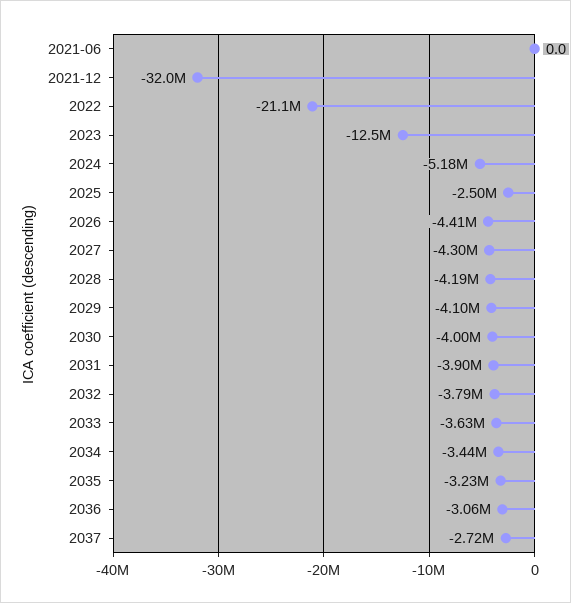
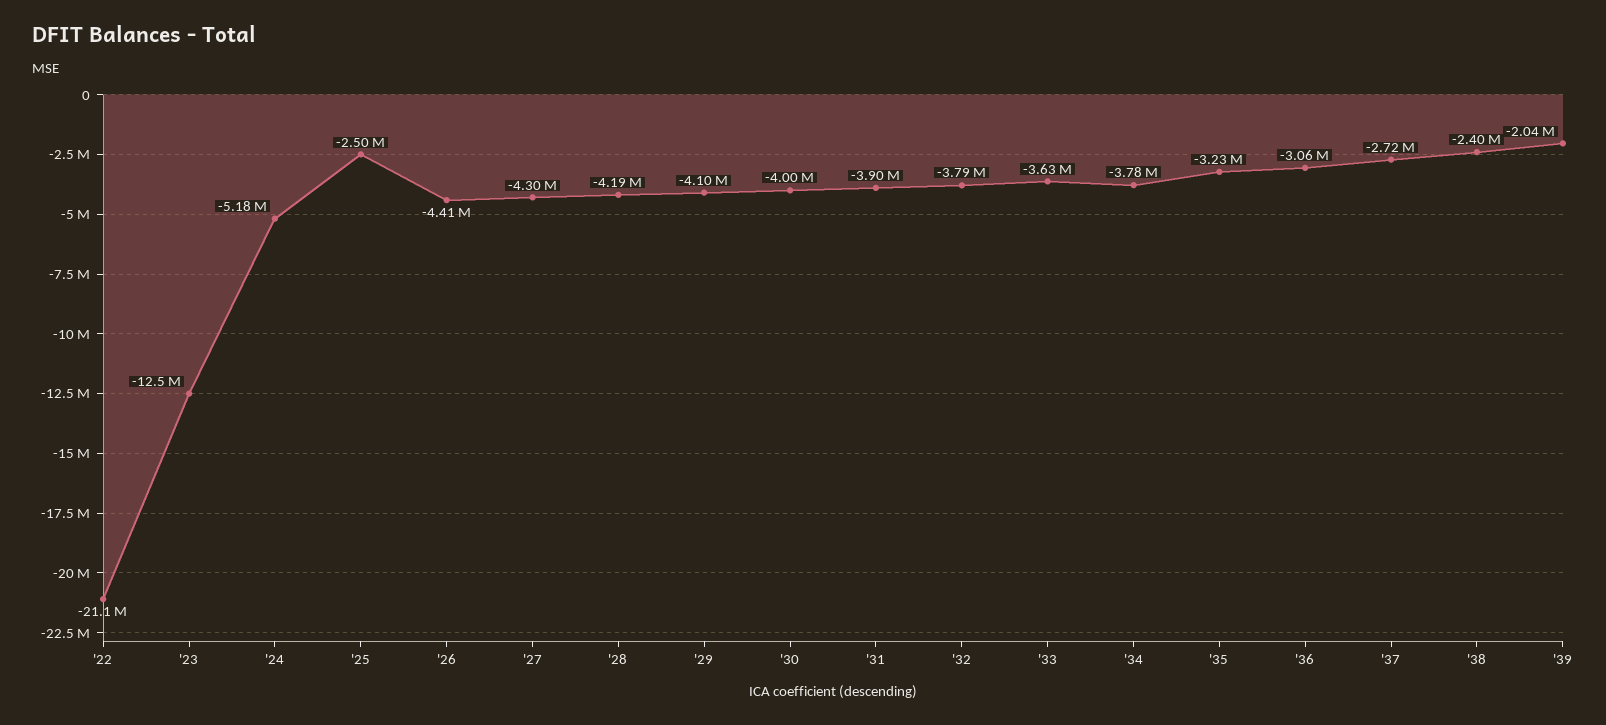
2021-06: 0 -> none
2021-12: -32000000 -> none
2034: -3440000 -> -3780000
'38: none -> -2400000
'39: none -> -2040000

